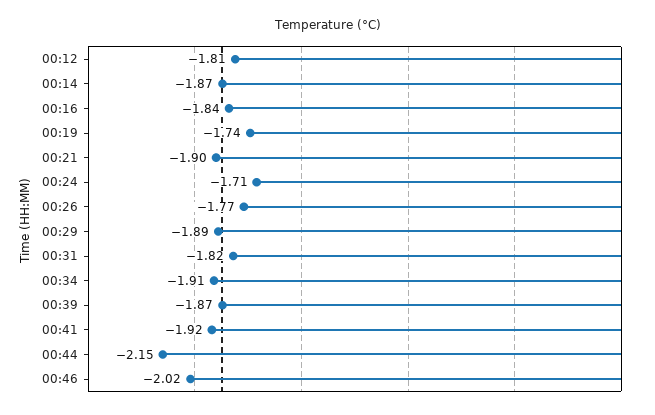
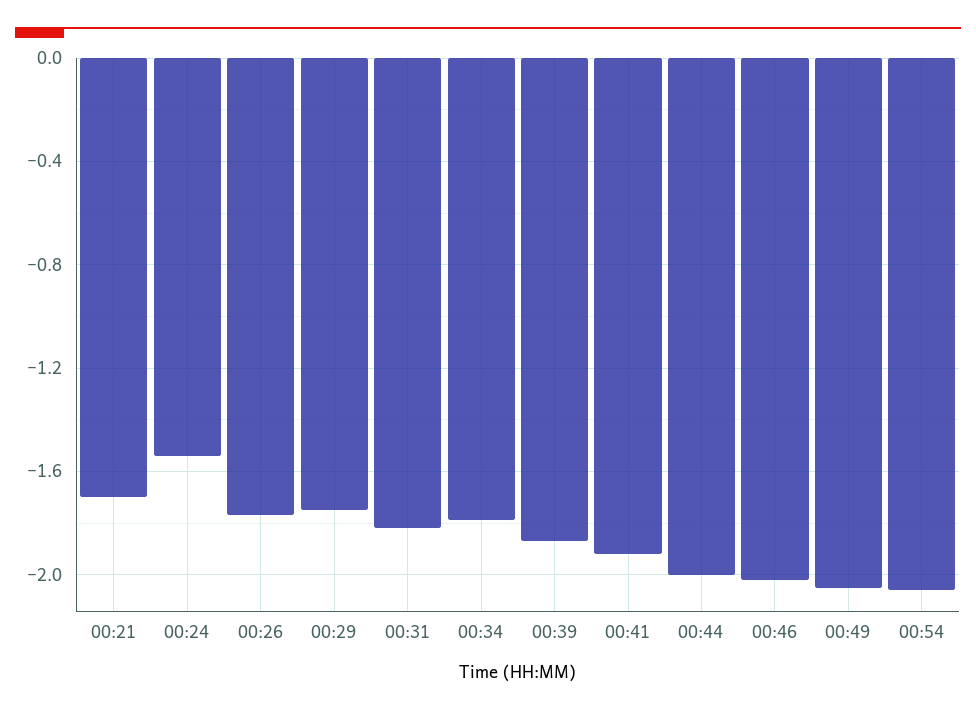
00:12: -1.81 -> none
00:14: -1.87 -> none
00:16: -1.84 -> none
00:19: -1.74 -> none
00:21: -1.9 -> -1.7
00:24: -1.71 -> -1.55
00:29: -1.89 -> -1.75
00:34: -1.91 -> -1.8
00:44: -2.15 -> -2
00:49: none -> -2.05
00:54: none -> -2.05

